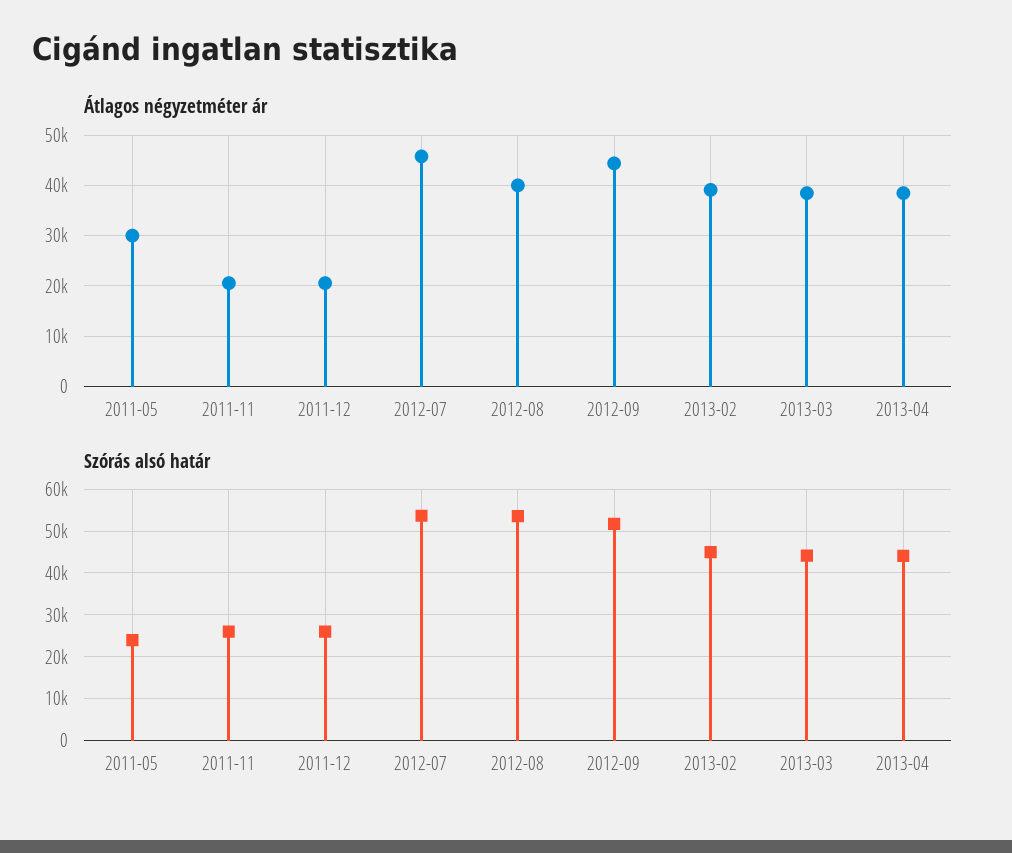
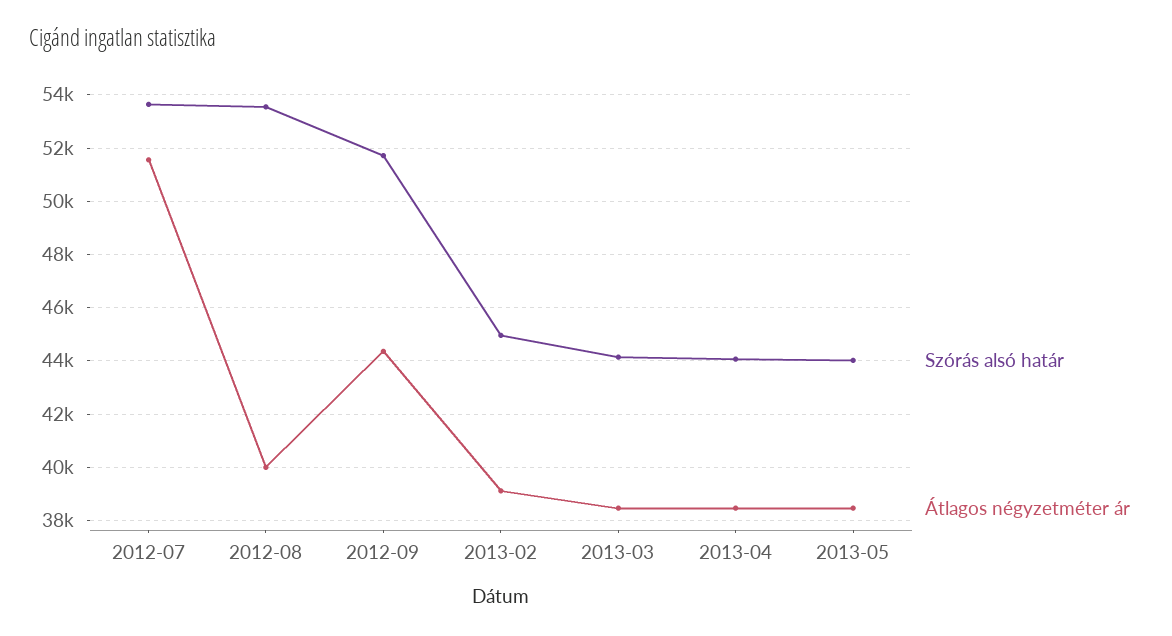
Átlagos négyzetméter ár, 2011-05: 30000 -> none
Átlagos négyzetméter ár, 2011-11: 20000 -> none
Átlagos négyzetméter ár, 2011-12: 20000 -> none
Átlagos négyzetméter ár, 2012-07: 46000 -> 51500
Szórás alsó határ, 2011-05: 24000 -> none
Szórás alsó határ, 2011-11: 26000 -> none
Szórás alsó határ, 2011-12: 26000 -> none
Szórás alsó határ, 2013-05: none -> 44000
Átlagos négyzetméter ár, 2013-05: none -> 38500

